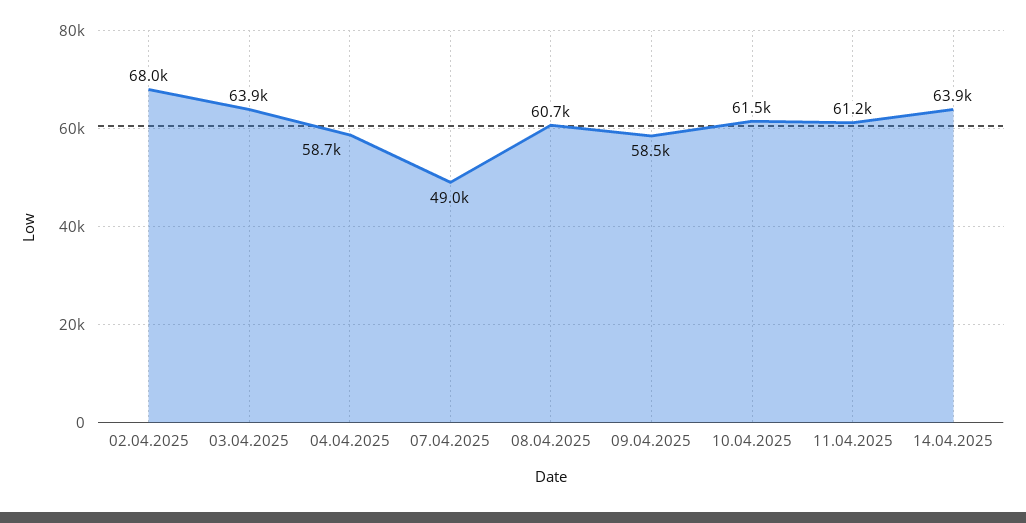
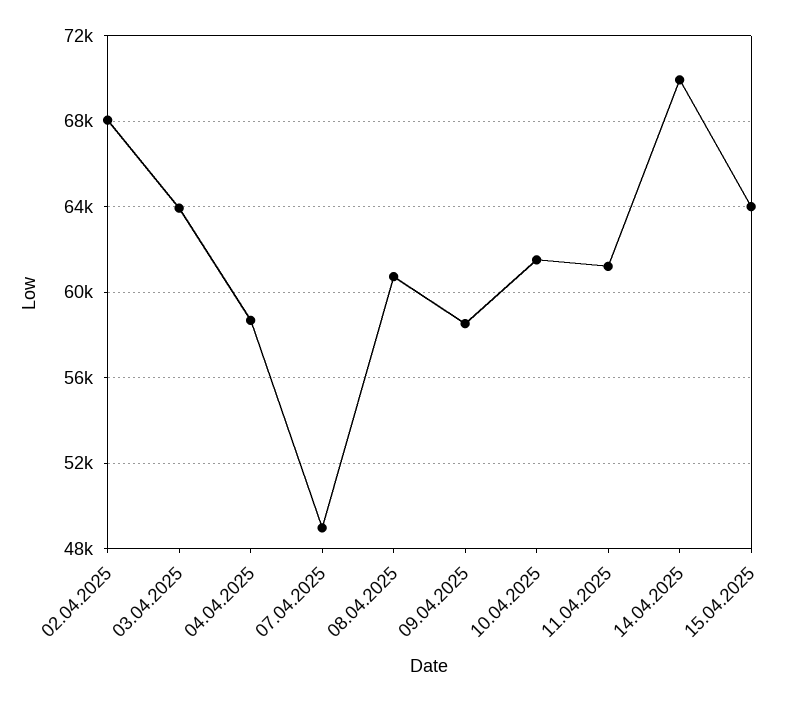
14.04.2025: 63900 -> 70000
15.04.2025: none -> 64000

